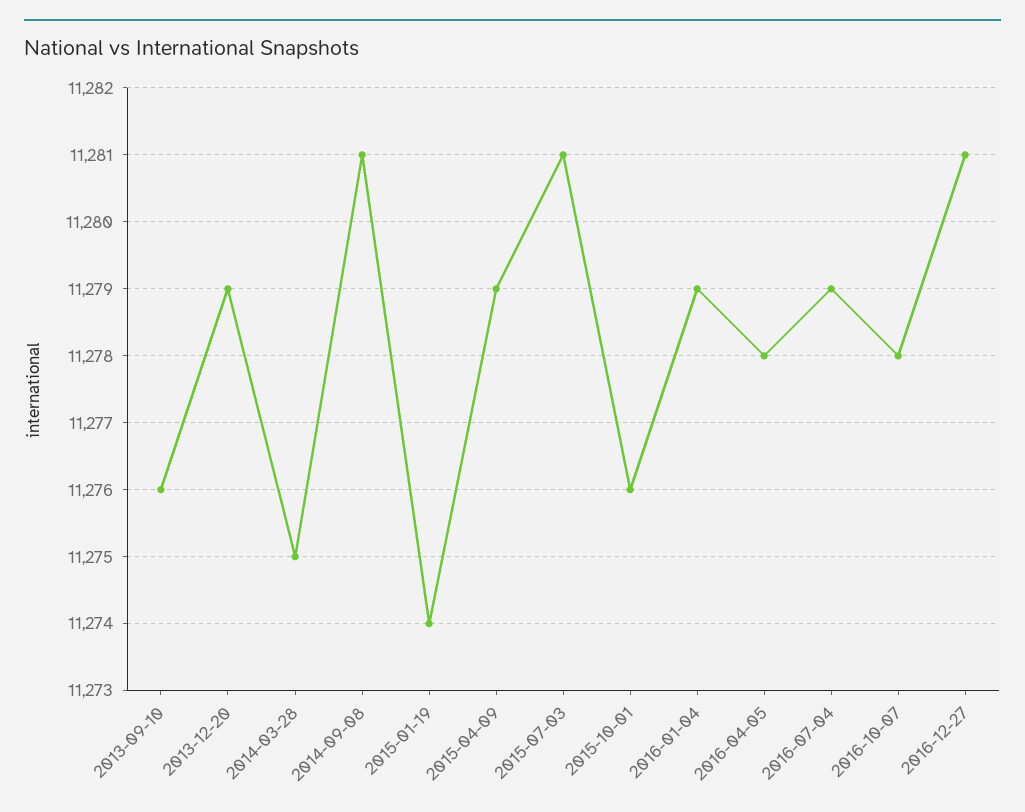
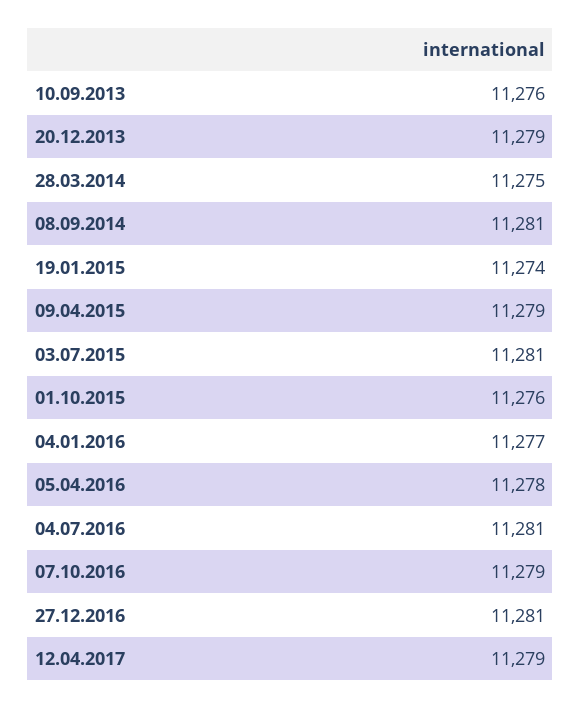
2016-01-04: 11279 -> 11277
2016-07-04: 11279 -> 11281
2016-10-07: 11278 -> 11279
12.04.2017: none -> 11279

